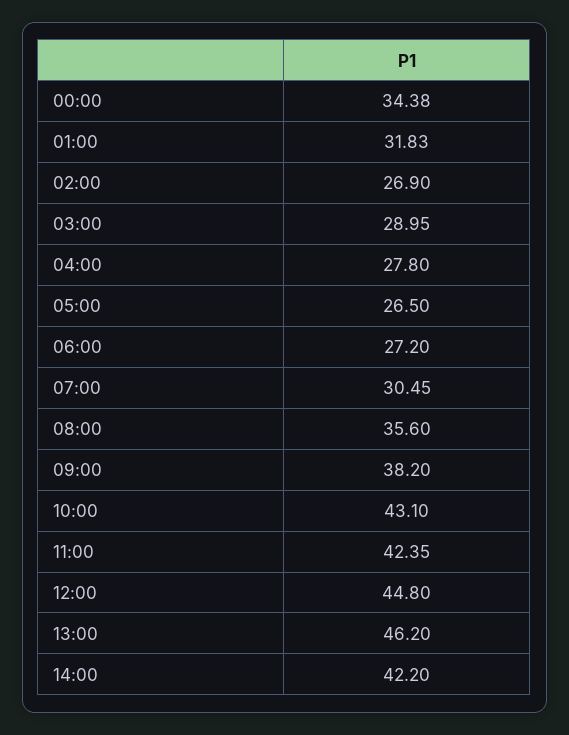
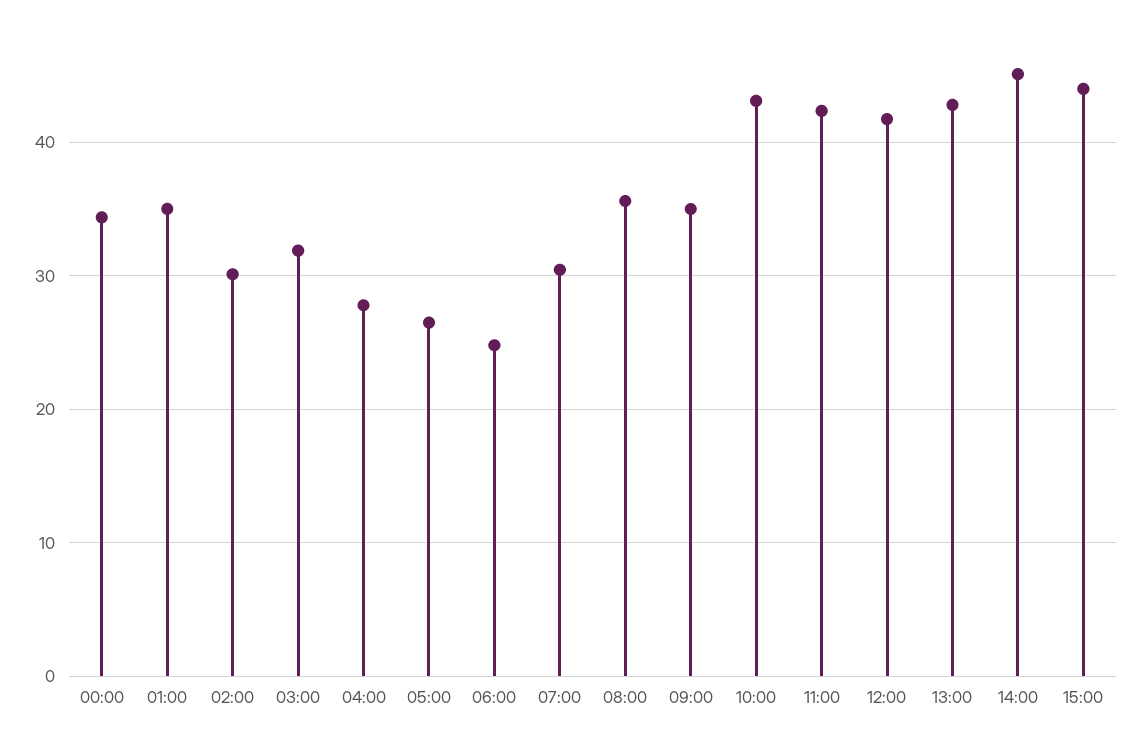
01:00: 31.83 -> 35
02:00: 26.9 -> 30
03:00: 28.95 -> 32
06:00: 27.2 -> 25
09:00: 38.2 -> 35
12:00: 44.8 -> 42
13:00: 46.2 -> 43
14:00: 42.2 -> 45
15:00: none -> 44

